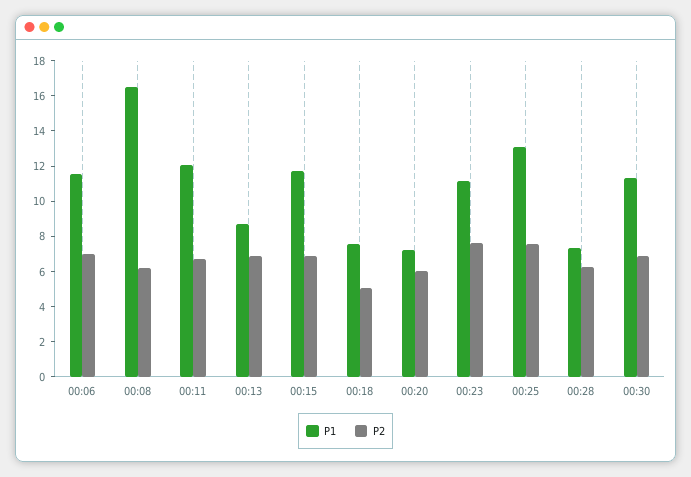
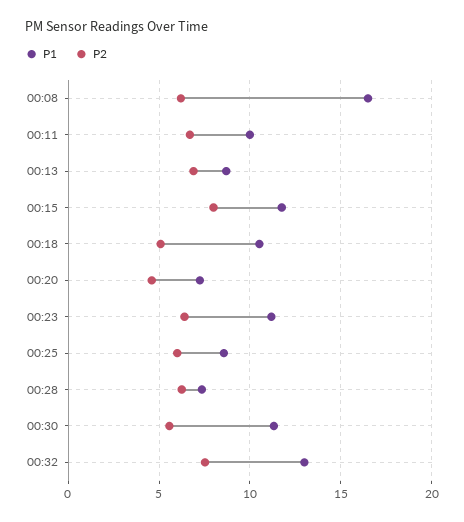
P1, 00:06: 11.5 -> none
P2, 00:06: 7 -> none
P1, 00:11: 12 -> 10
P2, 00:15: 7 -> 8
P1, 00:18: 7.5 -> 10.5
P2, 00:20: 6 -> 4.5
P2, 00:23: 7.5 -> 6.5
P1, 00:25: 13 -> 8.5
P2, 00:25: 7.5 -> 6
P2, 00:30: 7 -> 5.5
P1, 00:32: none -> 13
P2, 00:32: none -> 7.5

